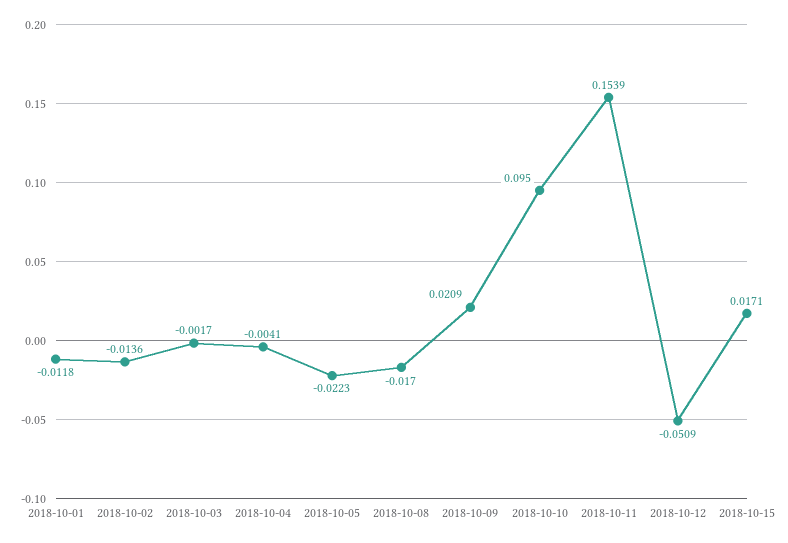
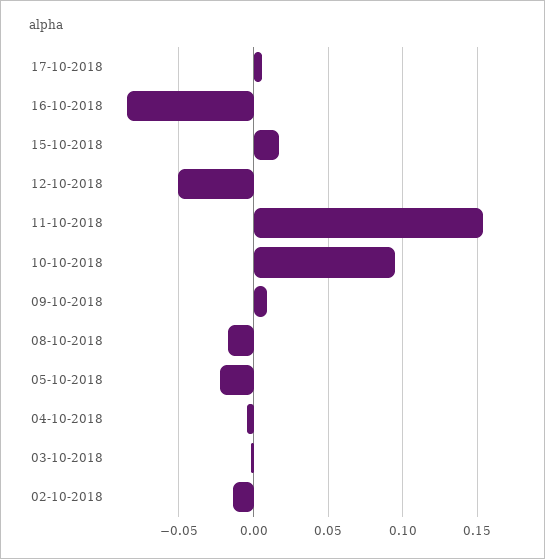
2018-10-01: -0.0118 -> none
2018-10-09: 0.0209 -> 0.01
17-10-2018: none -> 0.005
16-10-2018: none -> -0.085

